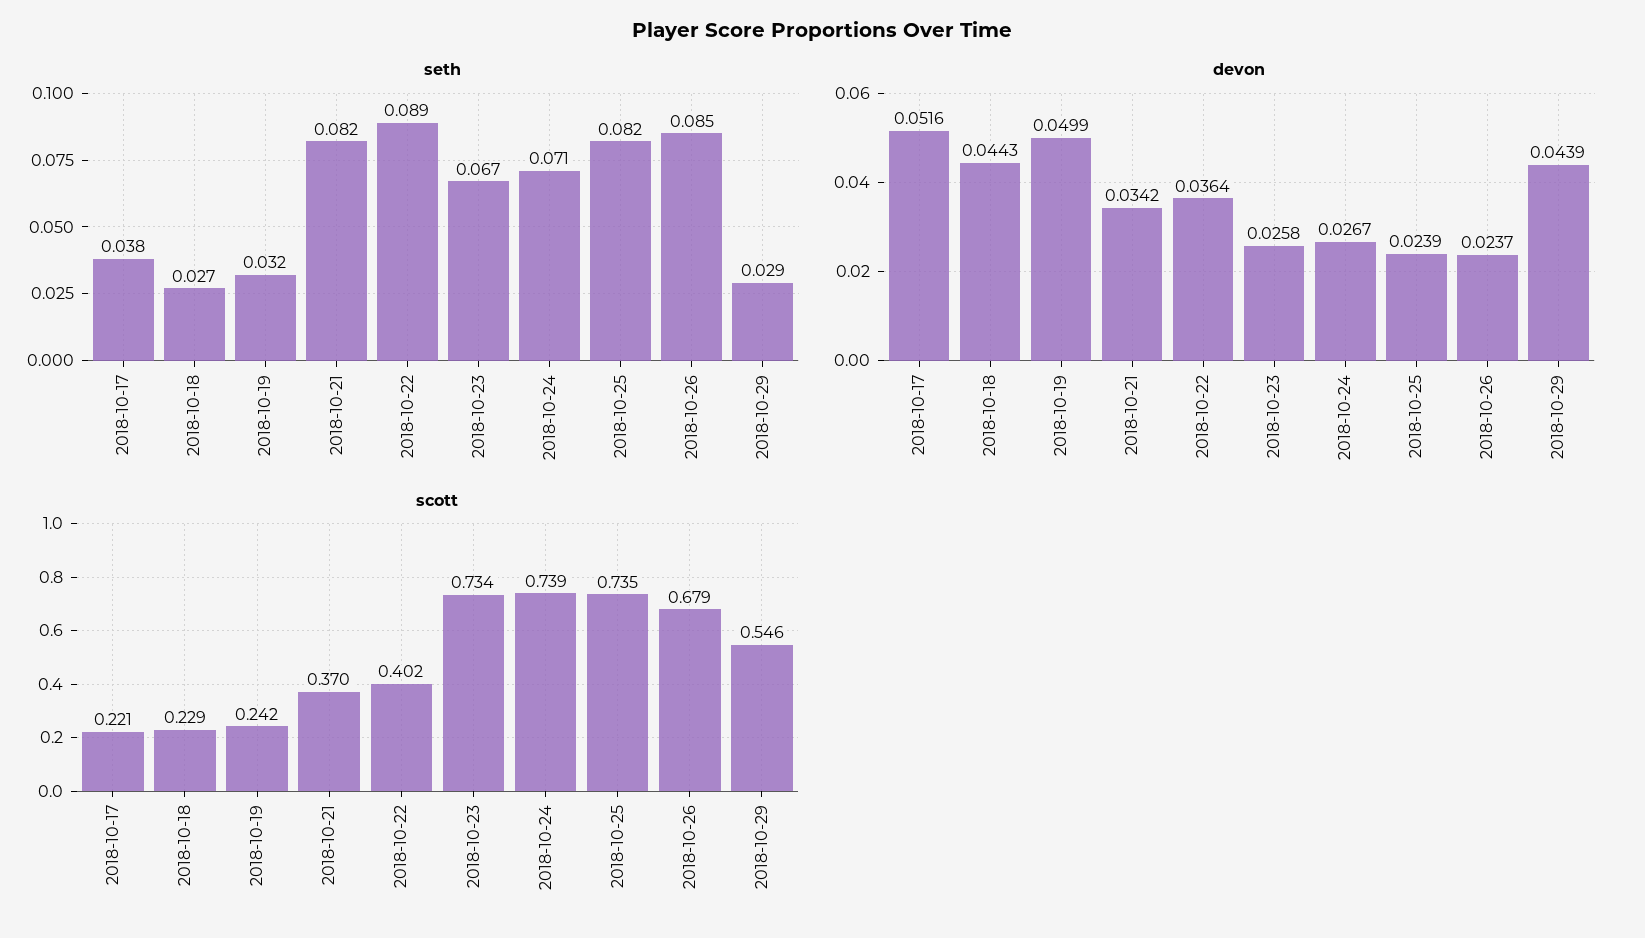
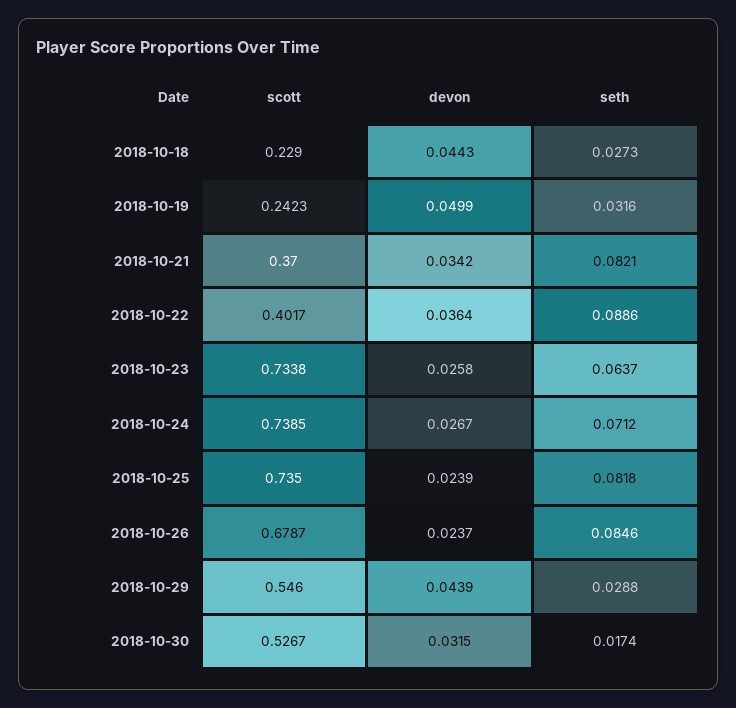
seth, 2018-10-17: 0.038 -> none
seth, 2018-10-23: 0.067 -> 0.0637
devon, 2018-10-17: 0.0516 -> none
scott, 2018-10-17: 0.221 -> none
scott, 2018-10-30: none -> 0.5267
devon, 2018-10-30: none -> 0.0315
seth, 2018-10-30: none -> 0.0174

